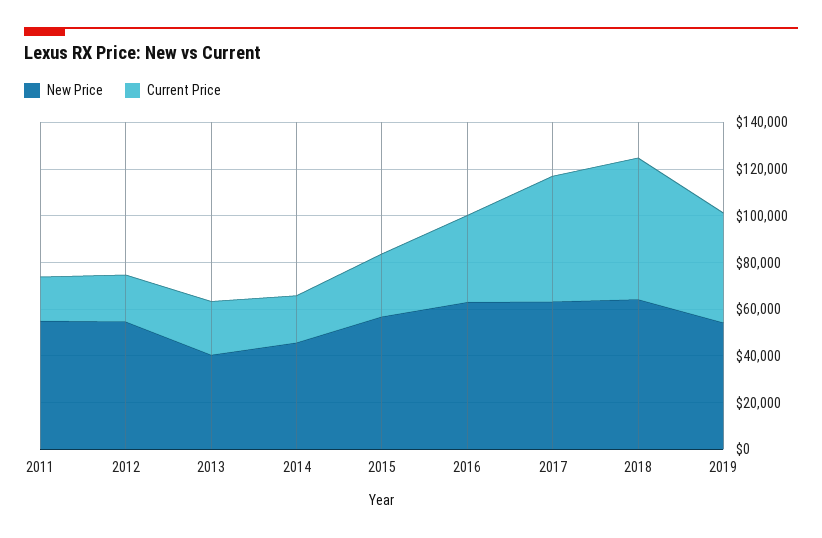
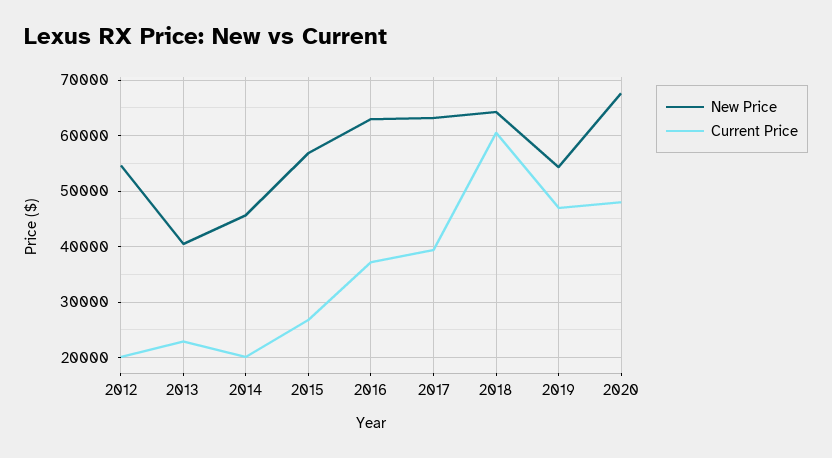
New Price, 2011: 55000 -> none
Current Price, 2011: 20000 -> none
Current Price, 2017: 55000 -> 40000
New Price, 2020: none -> 68000
Current Price, 2020: none -> 48000

